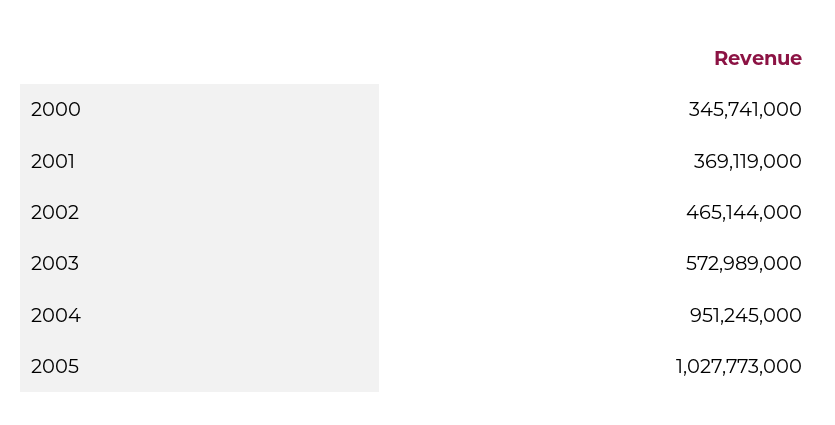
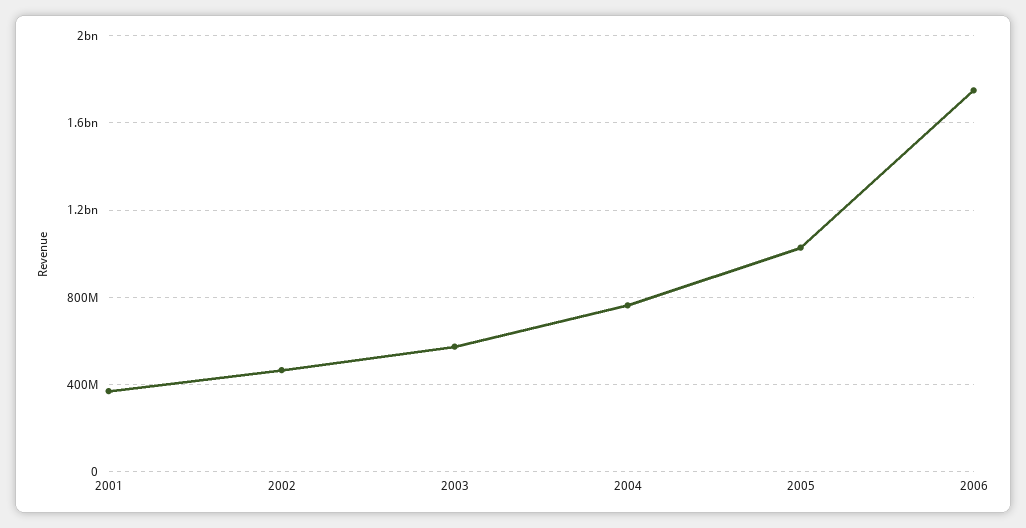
2000: 345741000 -> none
2004: 951245000 -> 750000000
2006: none -> 1750000000

